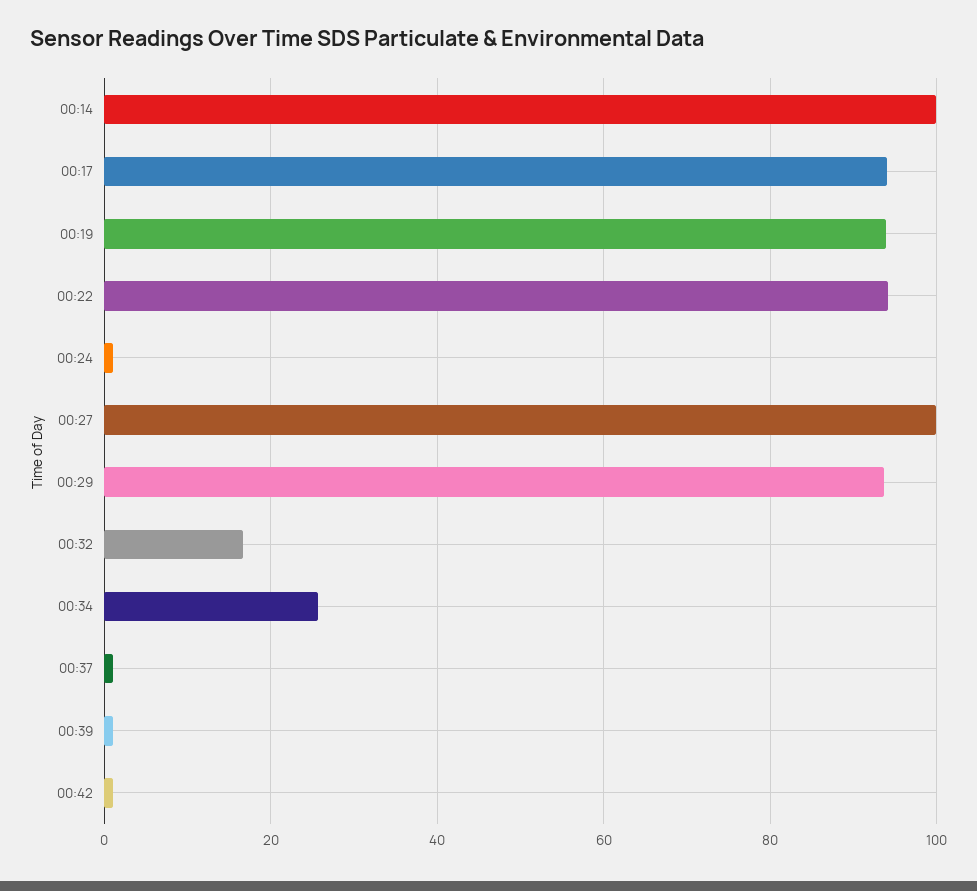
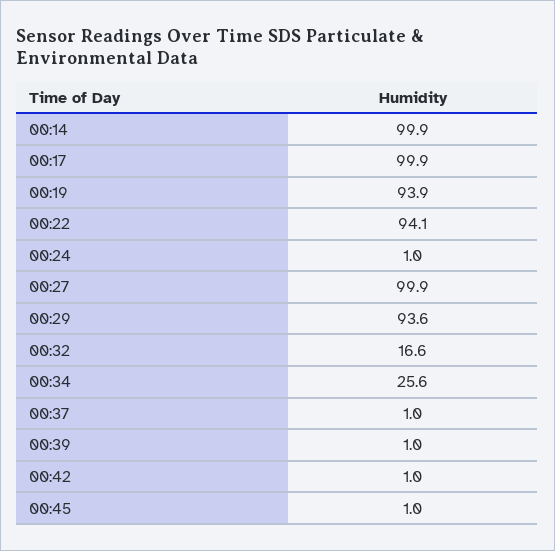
00:17: 94 -> 99.9
00:45: none -> 1

